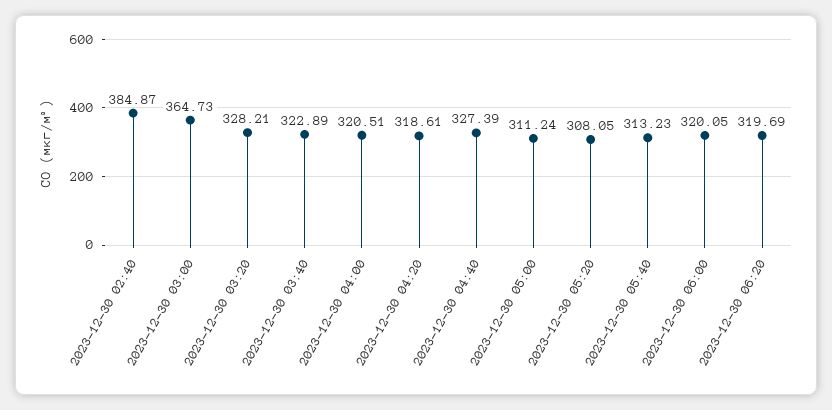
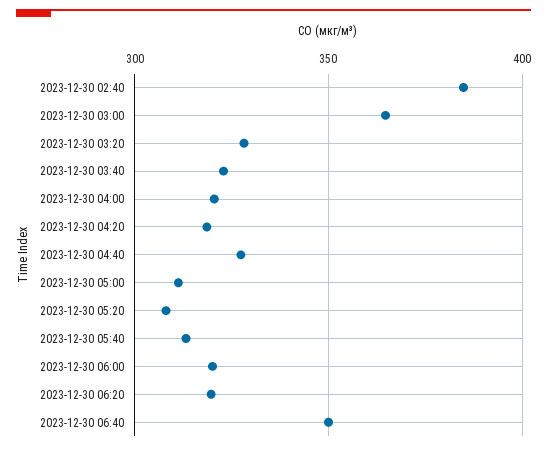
2023-12-30 06:40: none -> 350

